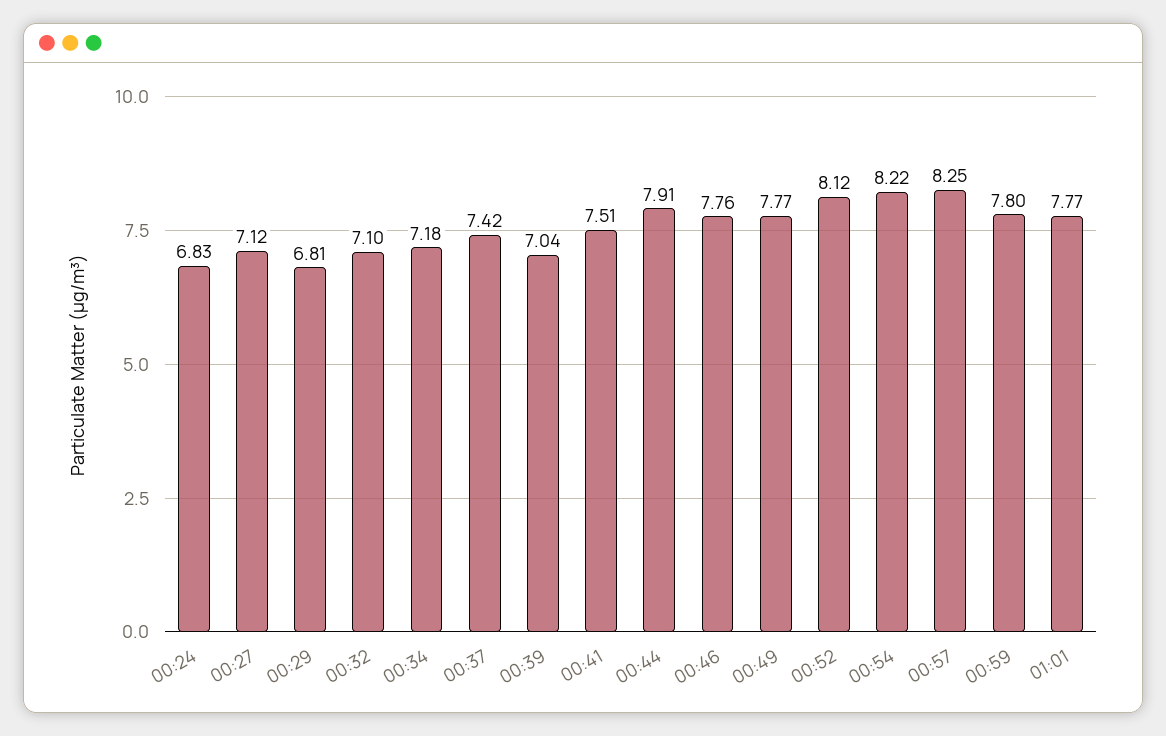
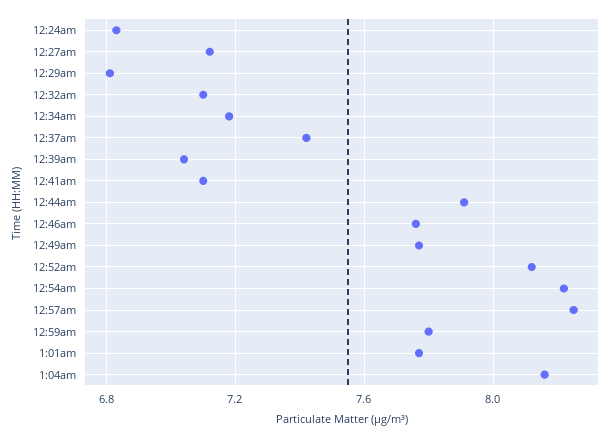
00:41: 7.51 -> 7.1
1:04am: none -> 8.15

